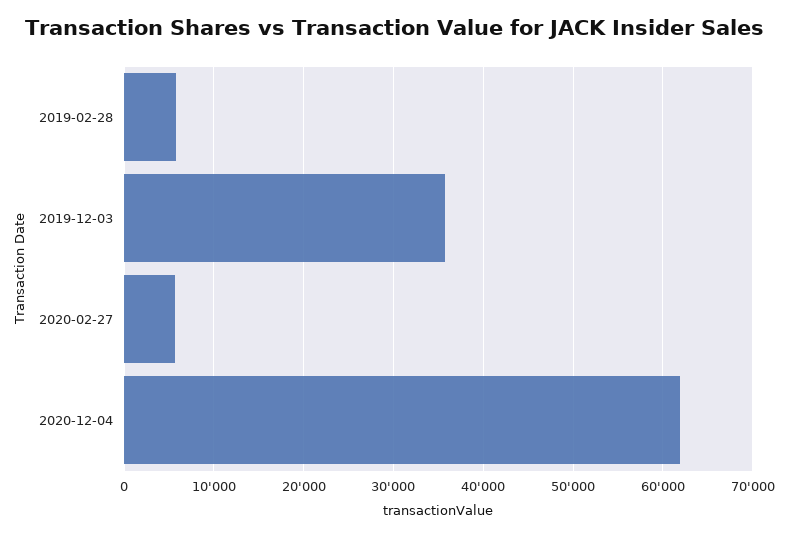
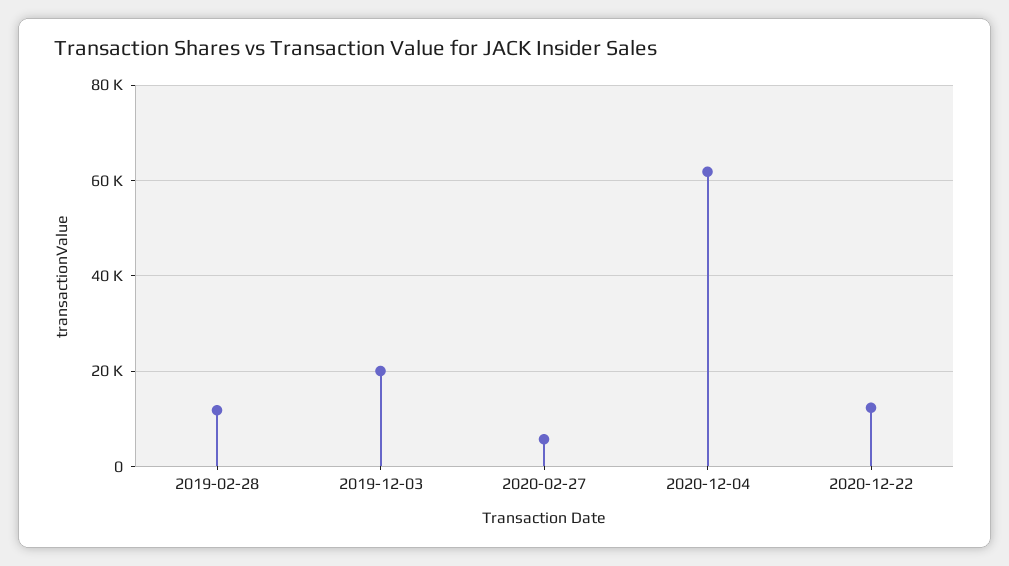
2019-02-28: 6000 -> 12000
2019-12-03: 36000 -> 20000
2020-12-22: none -> 12000

